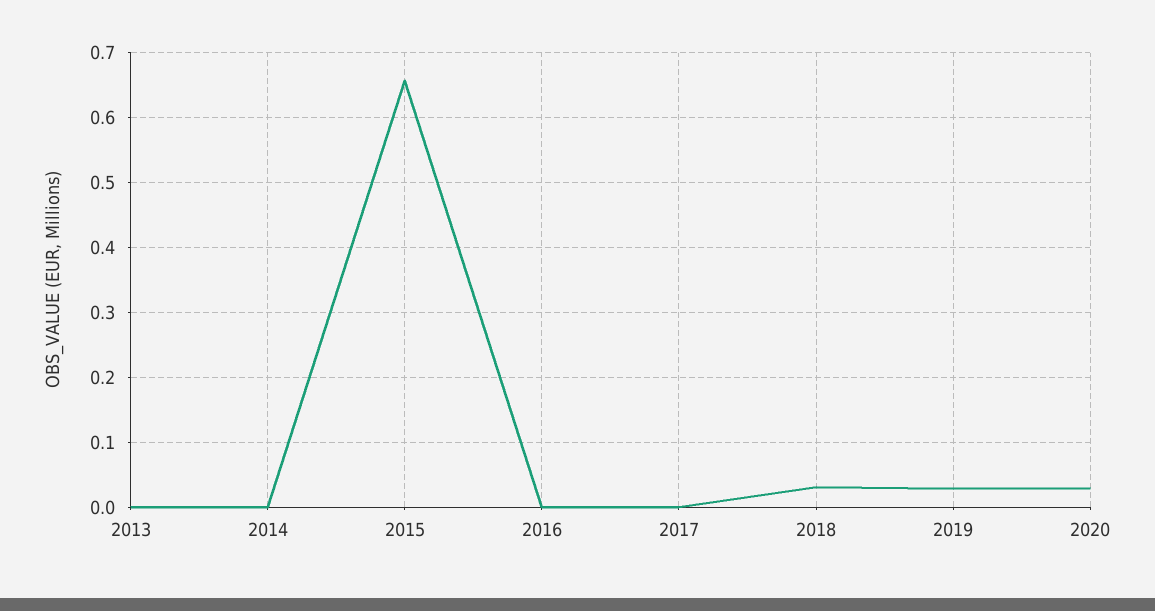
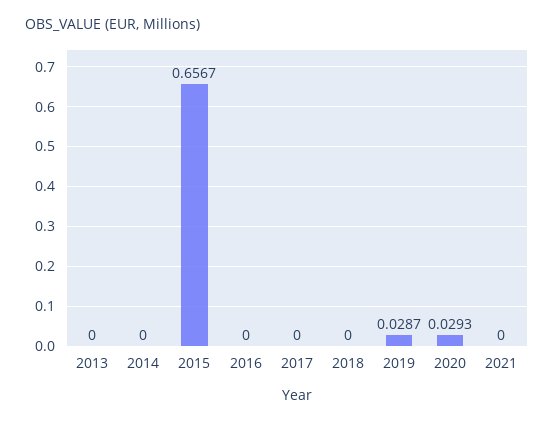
2018: 0.03 -> 0
2021: none -> 0

